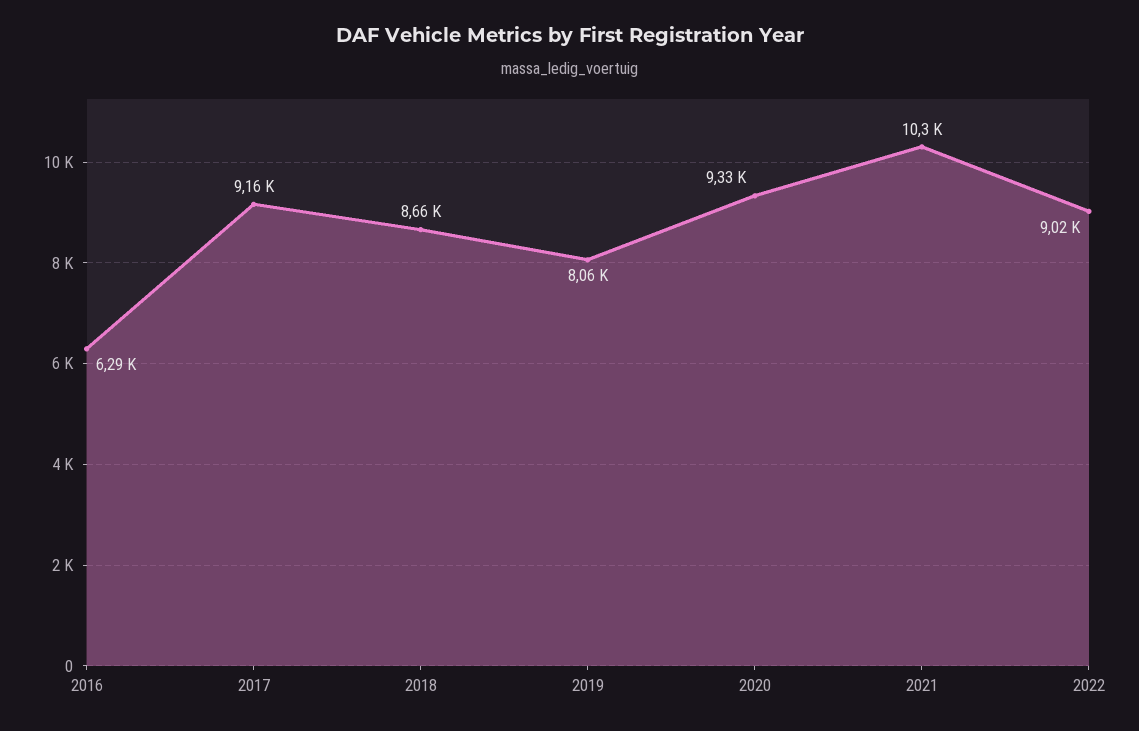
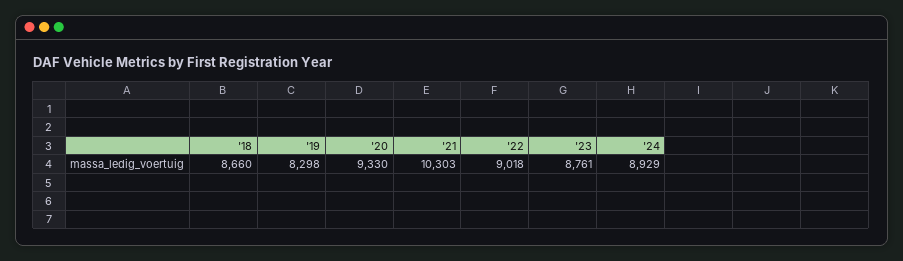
2016: 6290 -> none
2017: 9160 -> none
2019: 8060 -> 8298
'23: none -> 8761
'24: none -> 8929

